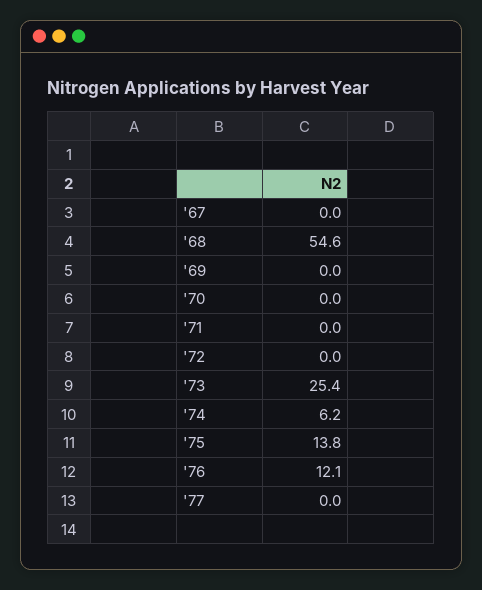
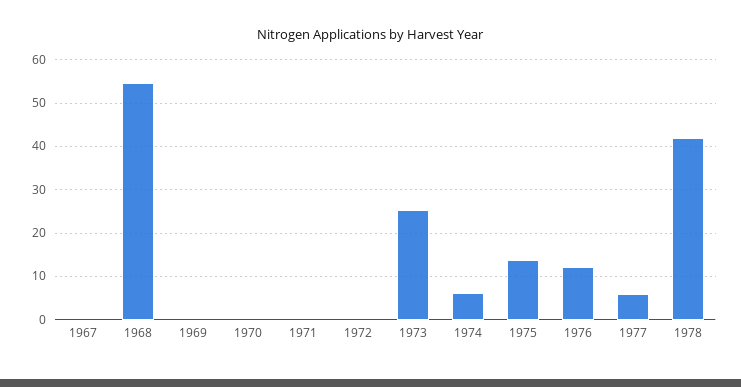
'77: 0 -> 6
1978: none -> 42

